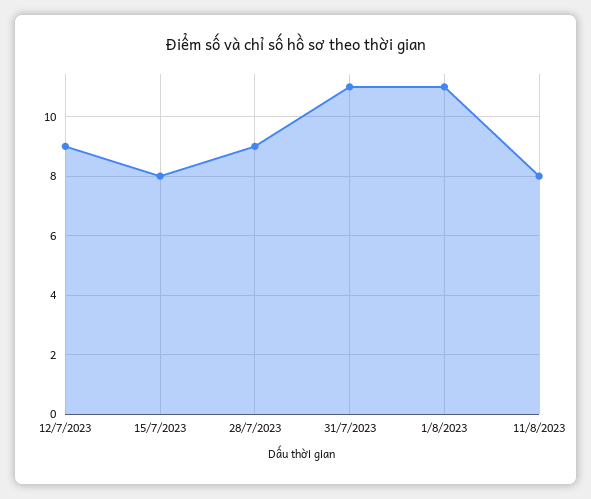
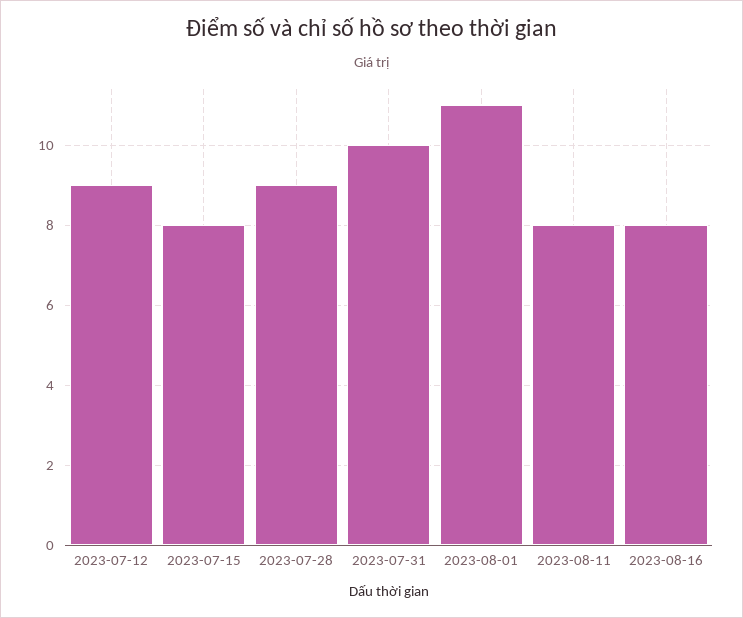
31/7/2023: 11 -> 10
2023-08-16: none -> 8

